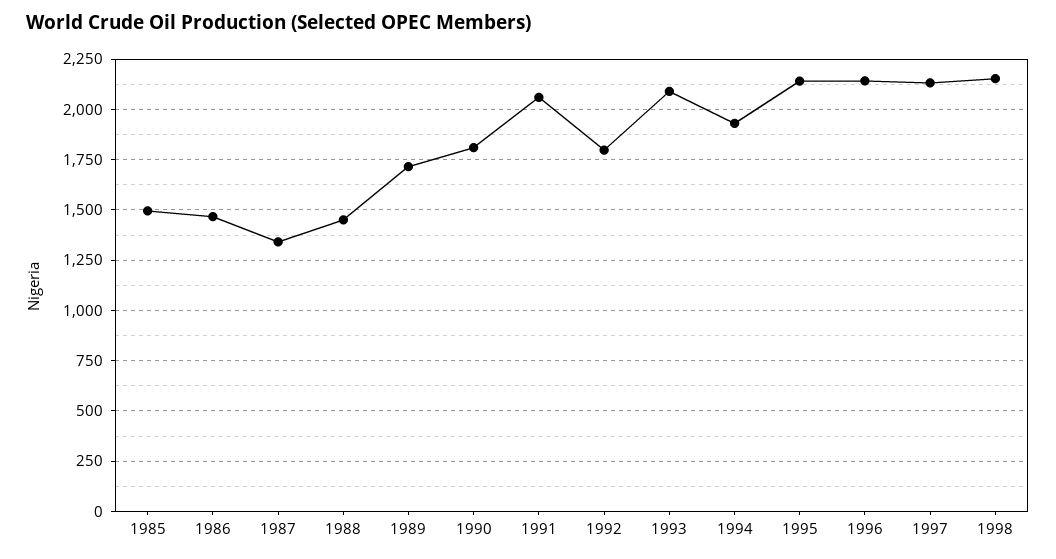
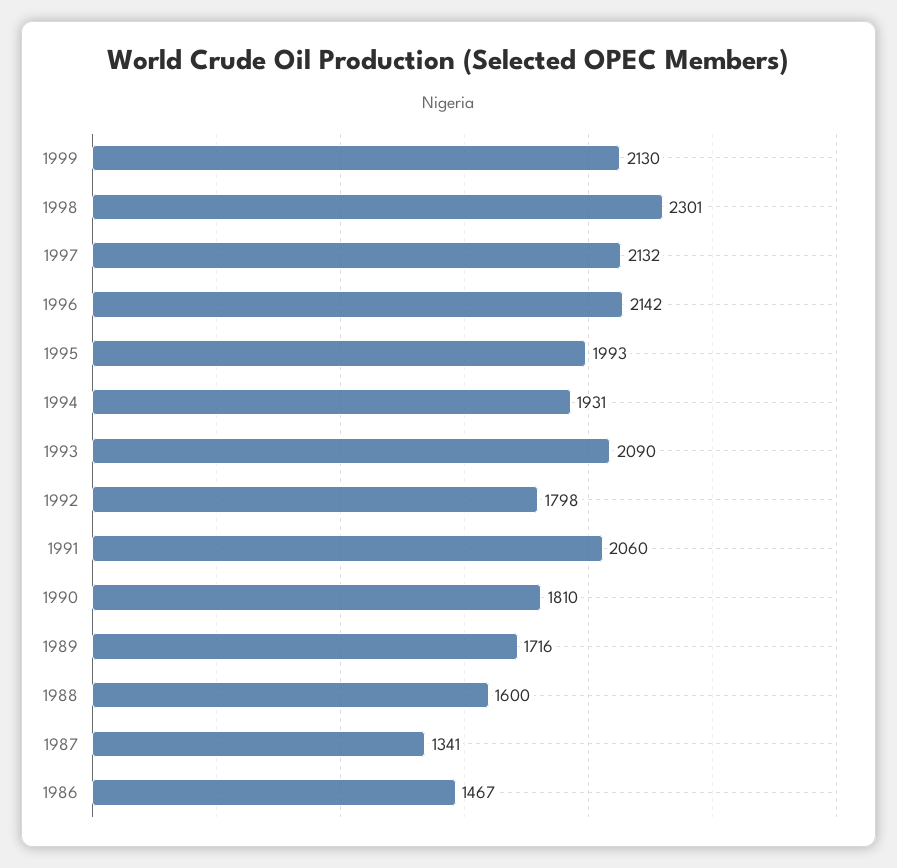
1985: 1500 -> none
1988: 1450 -> 1600
1995: 2150 -> 1993
1998: 2150 -> 2301
1999: none -> 2130

